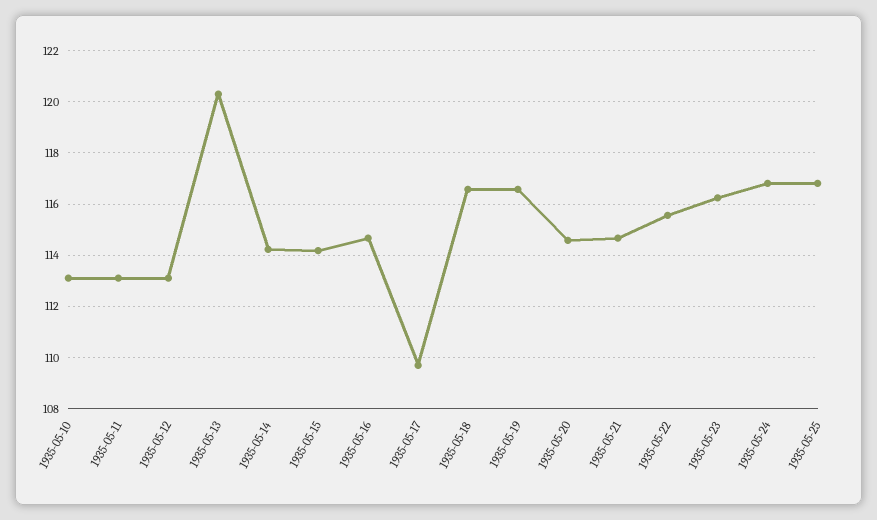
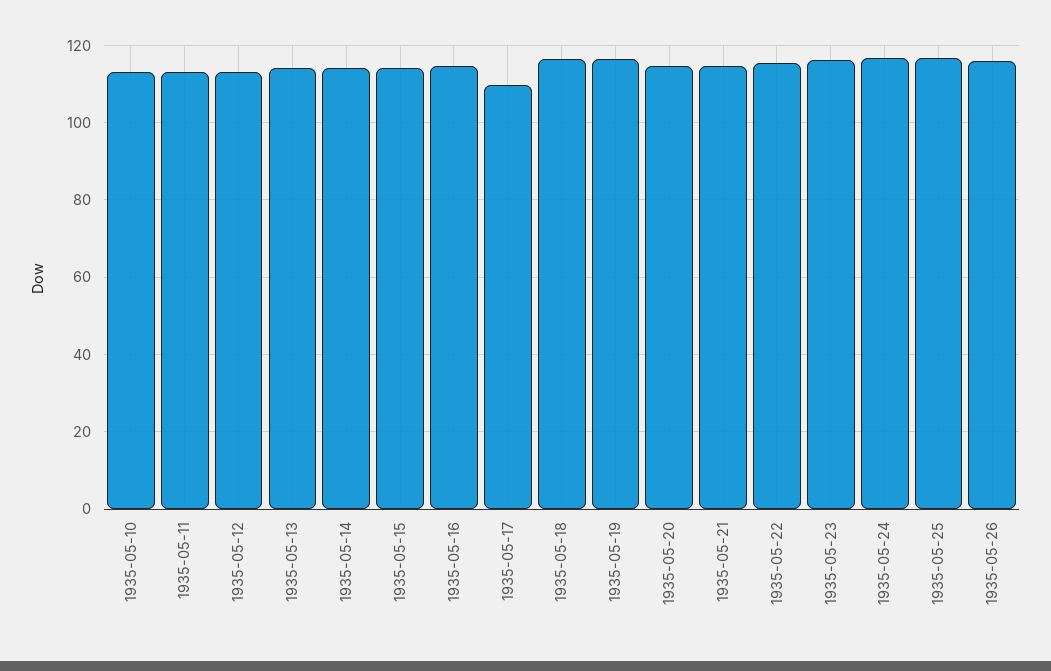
1935-05-13: 120.25 -> 114
1935-05-26: none -> 116

